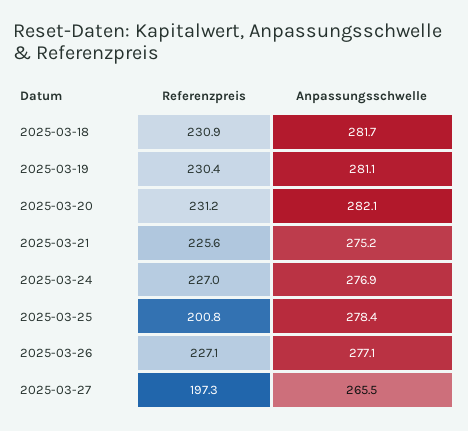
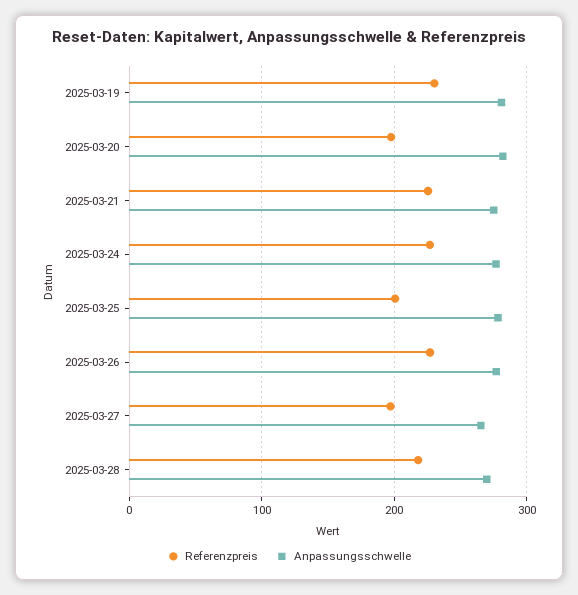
Referenzpreis, 2025-03-18: 230.9 -> none
Anpassungsschwelle, 2025-03-18: 281.7 -> none
Referenzpreis, 2025-03-20: 231.2 -> 200
Referenzpreis, 2025-03-28: none -> 220
Anpassungsschwelle, 2025-03-28: none -> 270

